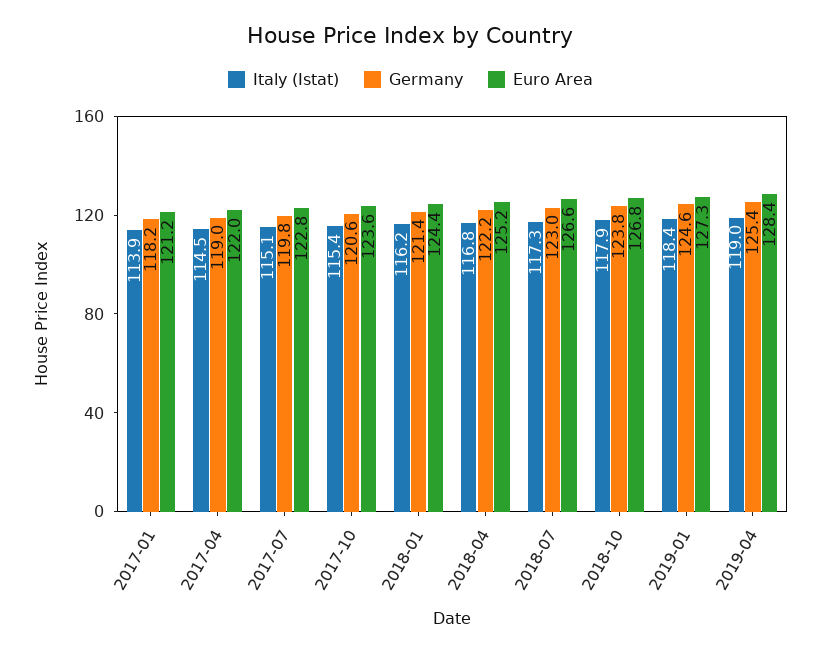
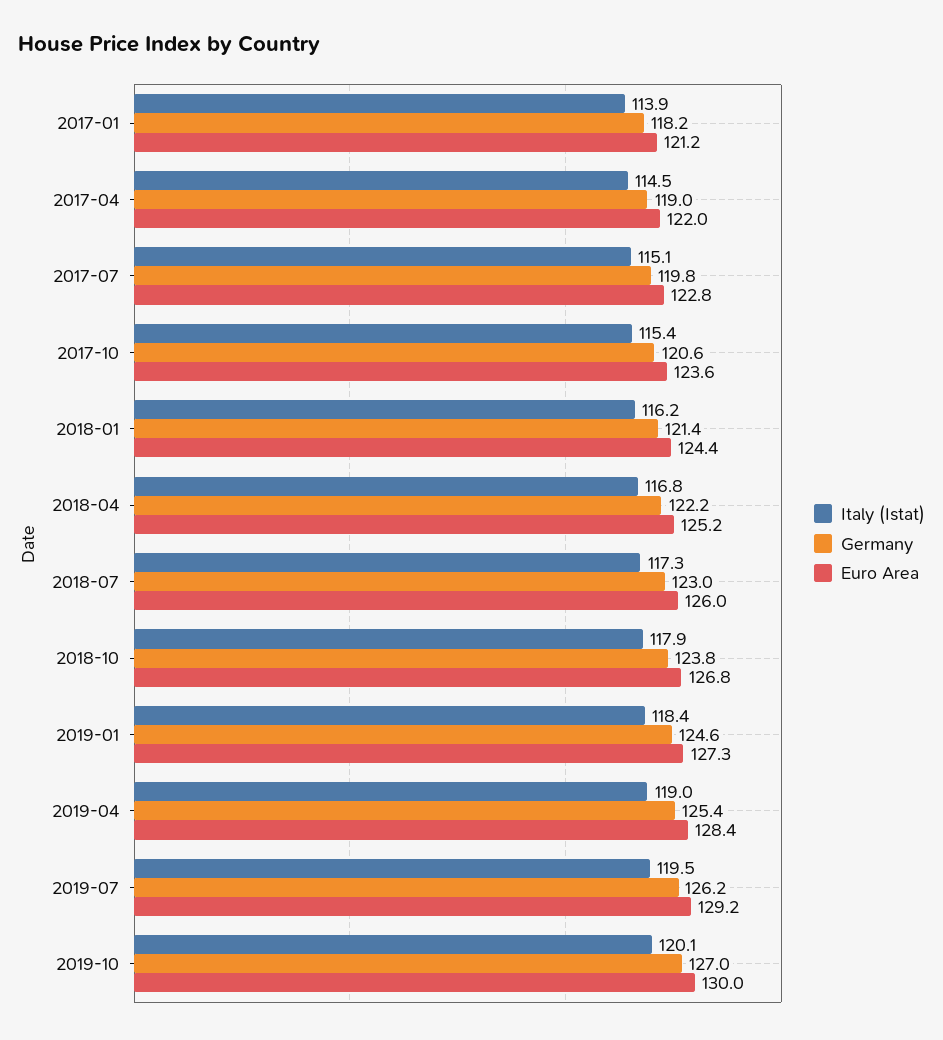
Euro Area, 2018-07: 126.6 -> 126
Italy (Istat), 2019-07: none -> 119.5
Germany, 2019-07: none -> 126.2
Euro Area, 2019-07: none -> 129.2
Italy (Istat), 2019-10: none -> 120.1
Germany, 2019-10: none -> 127
Euro Area, 2019-10: none -> 130

